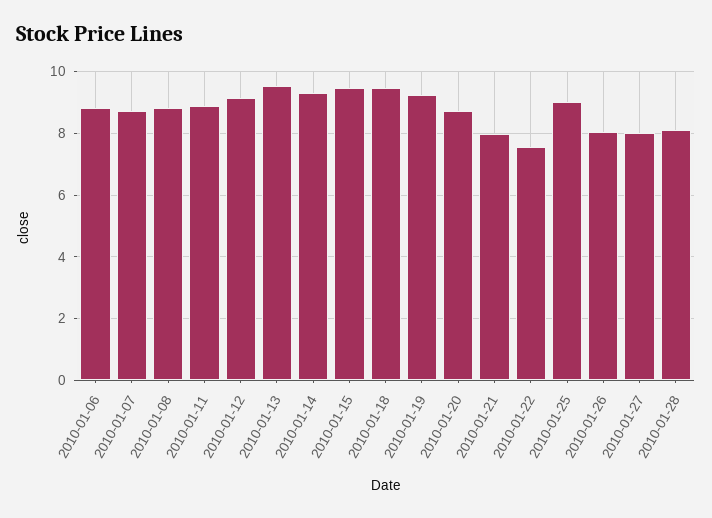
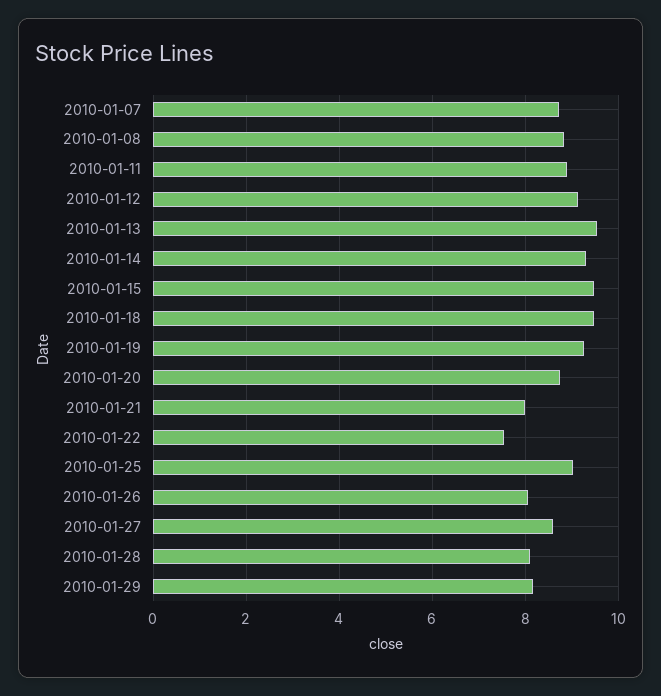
2010-01-06: 8.8 -> none
2010-01-27: 8 -> 8.6
2010-01-29: none -> 8.2

